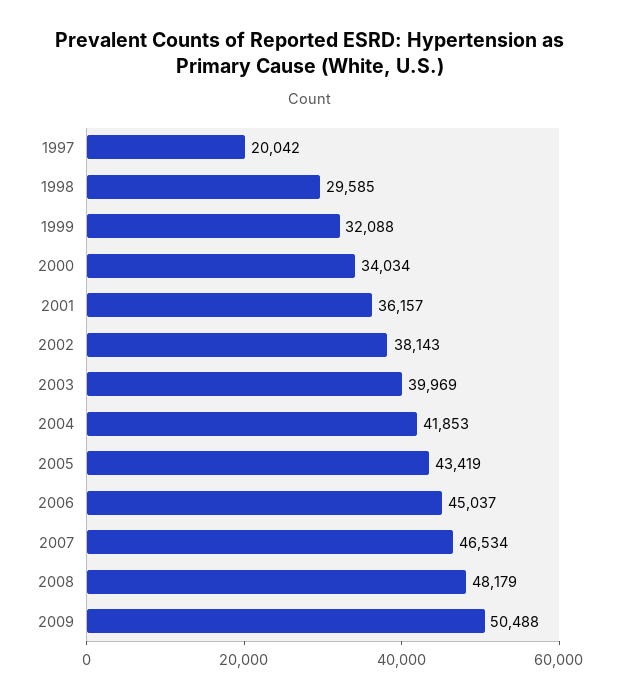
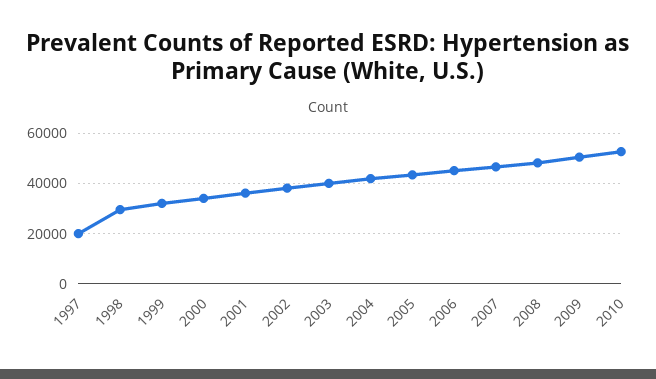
2010: none -> 52500

